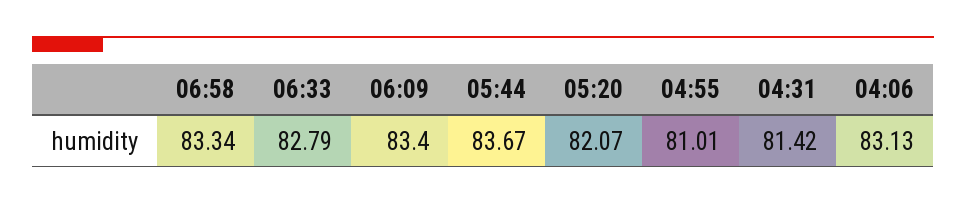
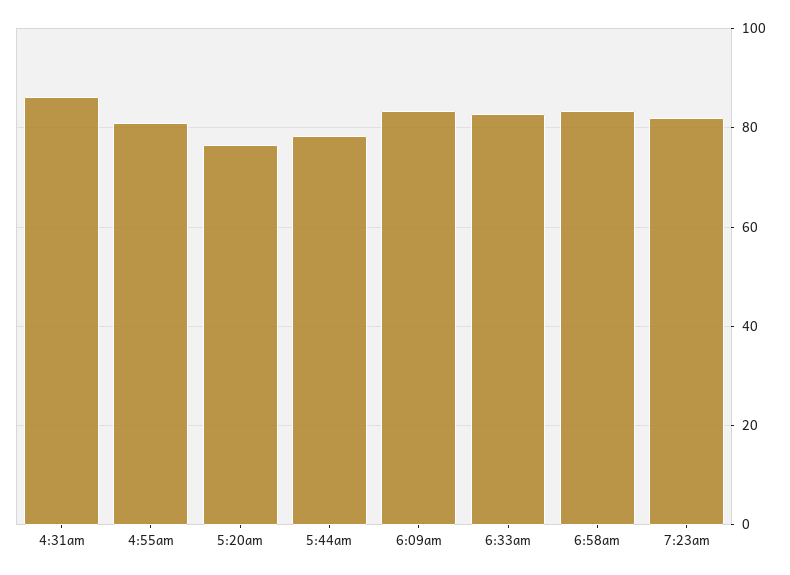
05:44: 83.67 -> 78
05:20: 82.07 -> 76
04:31: 81.42 -> 86
04:06: 83.13 -> none
7:23am: none -> 82

